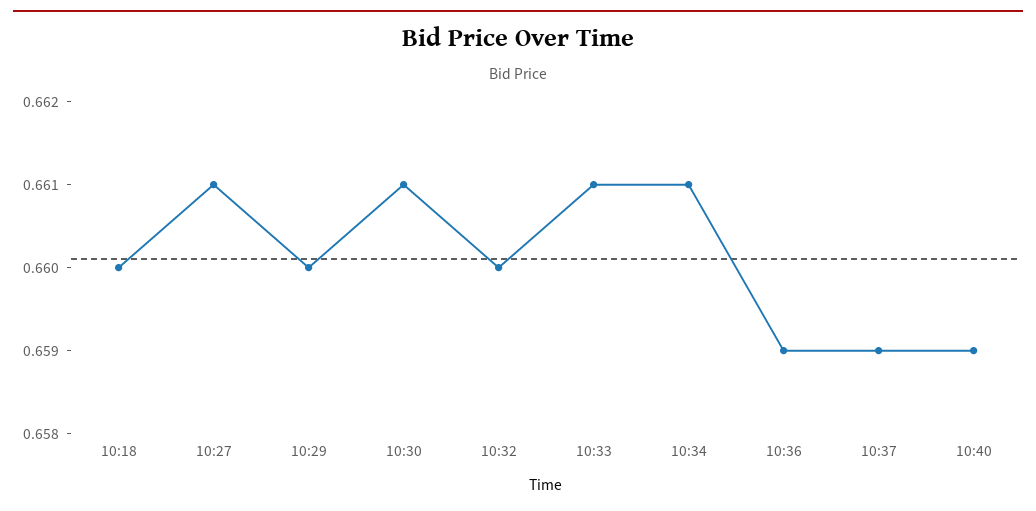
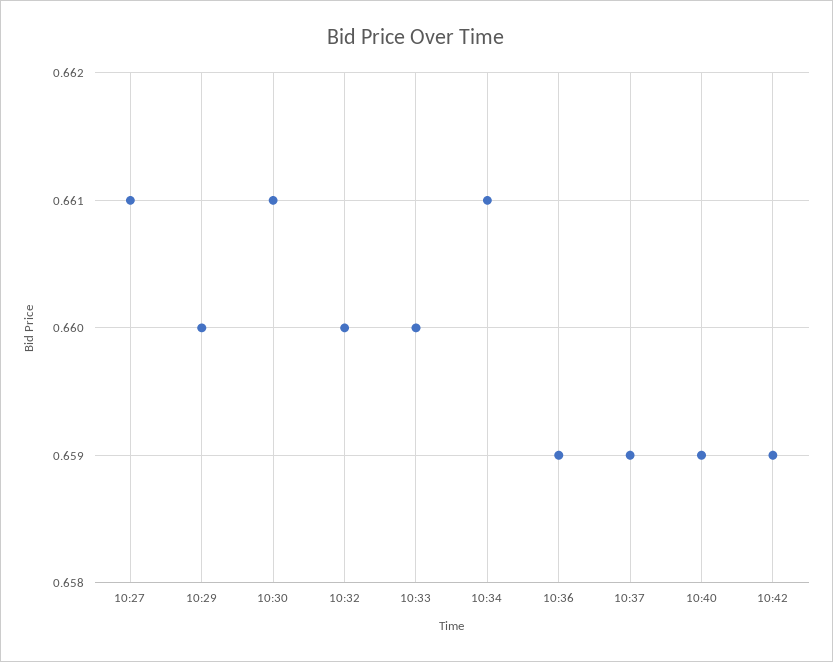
10:18: 0.66 -> none
10:33: 0.661 -> 0.66
10:42: none -> 0.659

